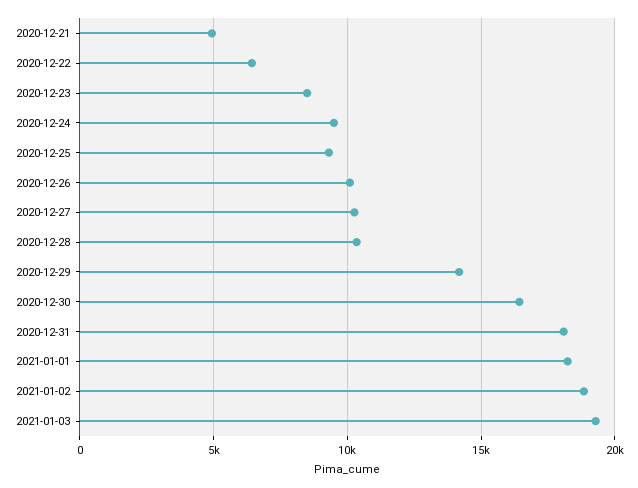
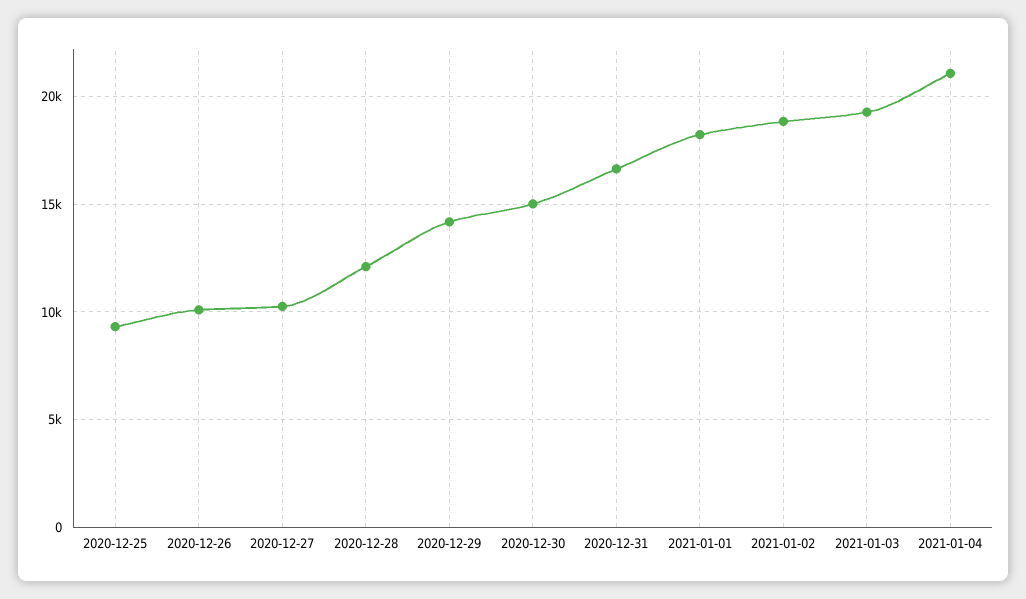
2020-12-21: 5000 -> none
2020-12-22: 6500 -> none
2020-12-23: 8500 -> none
2020-12-24: 9500 -> none
2020-12-28: 10500 -> 12000
2020-12-30: 16500 -> 15000
2020-12-31: 18000 -> 16500
2021-01-04: none -> 21000

